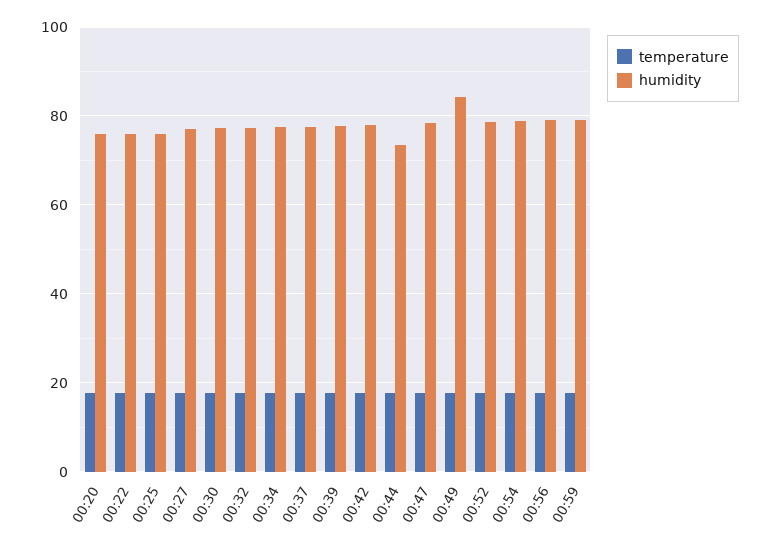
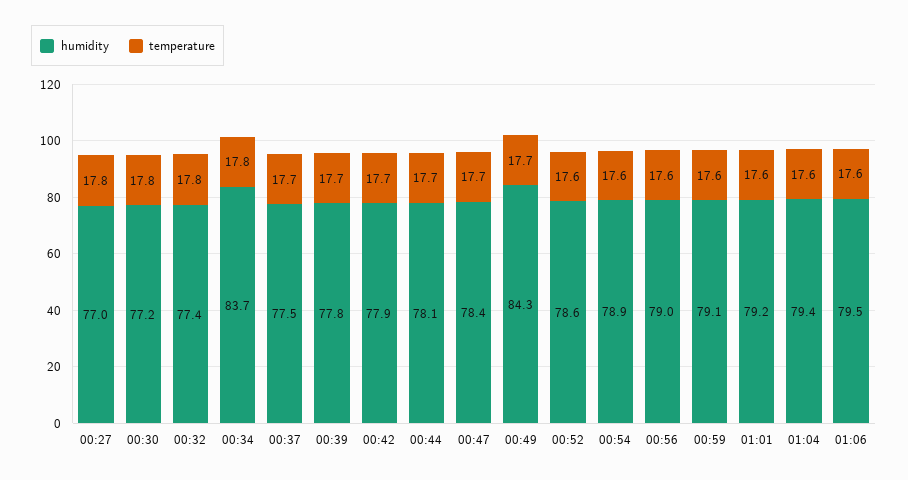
temperature, 00:20: 18 -> none
humidity, 00:20: 76 -> none
temperature, 00:22: 18 -> none
humidity, 00:22: 76 -> none
temperature, 00:25: 18 -> none
humidity, 00:25: 76 -> none
humidity, 00:34: 78 -> 83.7
humidity, 00:44: 74 -> 78.1
humidity, 01:01: none -> 79.2
temperature, 01:01: none -> 17.6
humidity, 01:04: none -> 79.4
temperature, 01:04: none -> 17.6
humidity, 01:06: none -> 79.5
temperature, 01:06: none -> 17.6

